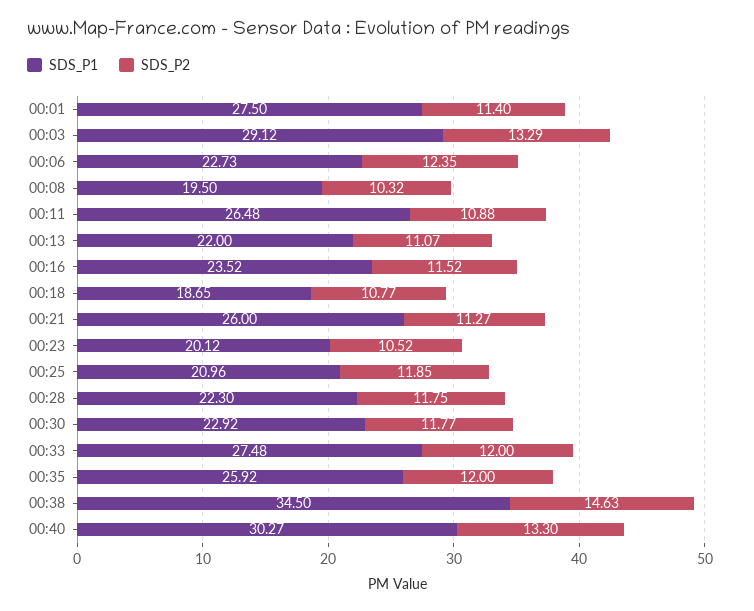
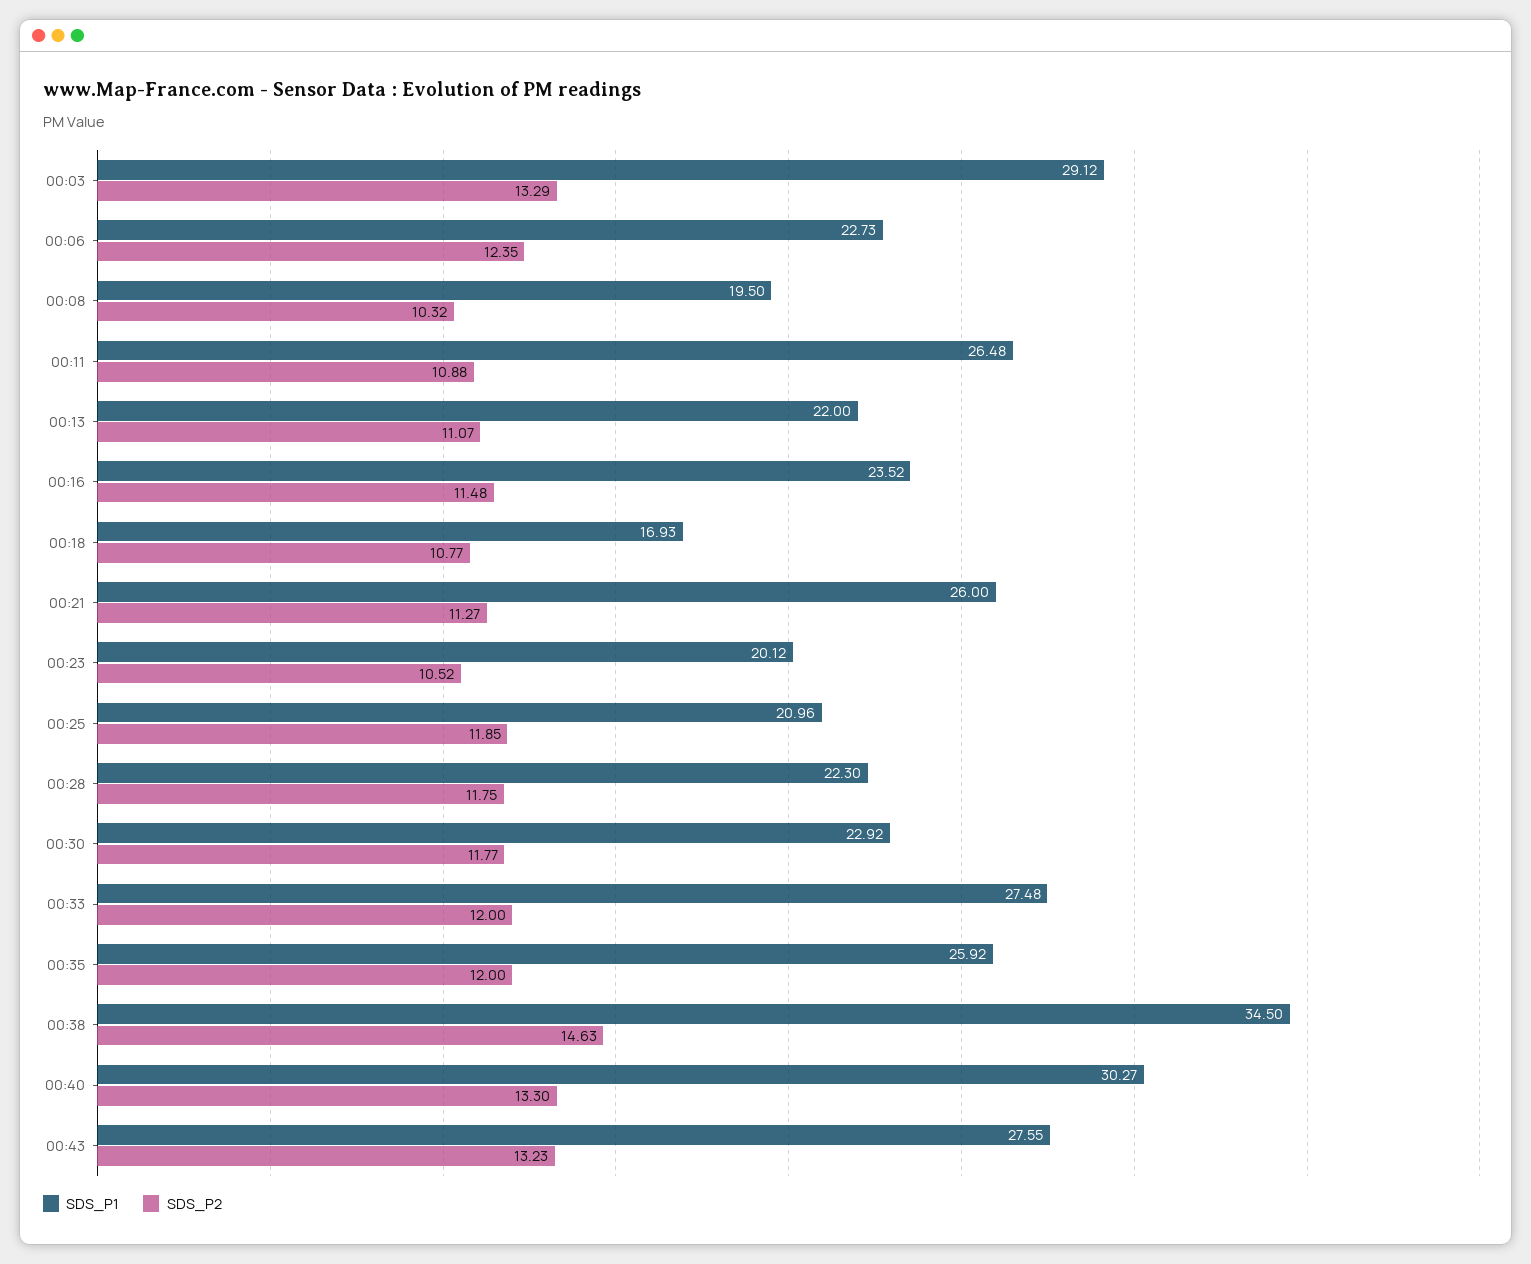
SDS_P1, 00:01: 27.5 -> none
SDS_P2, 00:01: 11.4 -> none
SDS_P2, 00:16: 11.52 -> 11.48
SDS_P1, 00:18: 18.65 -> 16.93
SDS_P1, 00:43: none -> 27.55
SDS_P2, 00:43: none -> 13.23

